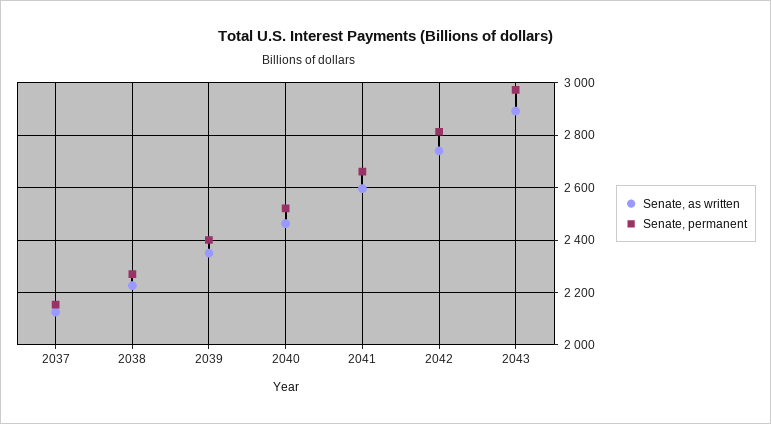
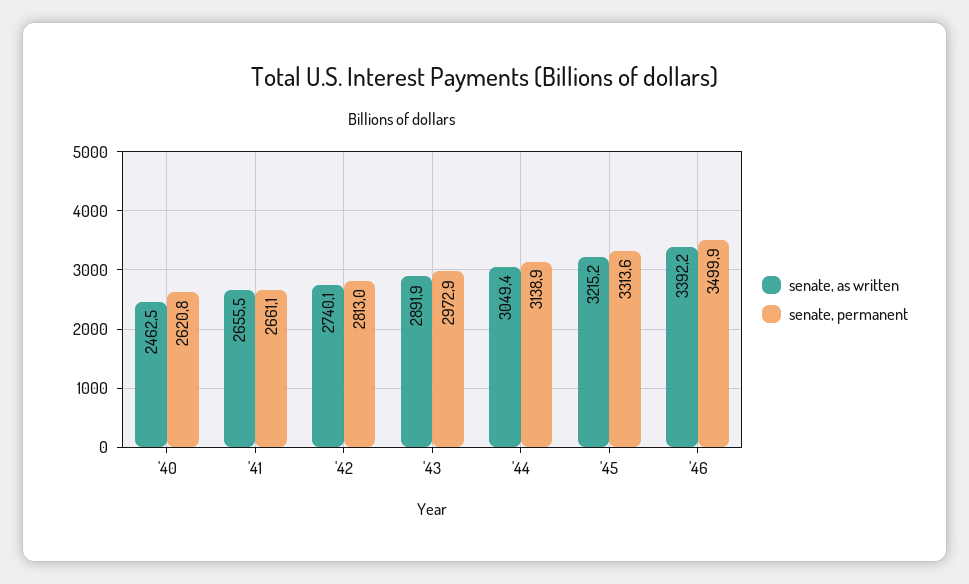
Senate, as written, 2037: 2125 -> none
Senate, permanent, 2037: 2150 -> none
Senate, as written, 2038: 2225 -> none
Senate, permanent, 2038: 2275 -> none
Senate, as written, 2039: 2350 -> none
Senate, permanent, 2039: 2400 -> none
Senate, permanent, 2040: 2525 -> 2620.8
Senate, as written, 2041: 2600 -> 2655.5
Senate, as written, '44: none -> 3049.4
Senate, permanent, '44: none -> 3138.9
Senate, as written, '45: none -> 3215.2
Senate, permanent, '45: none -> 3313.6
Senate, as written, '46: none -> 3392.2
Senate, permanent, '46: none -> 3499.9

